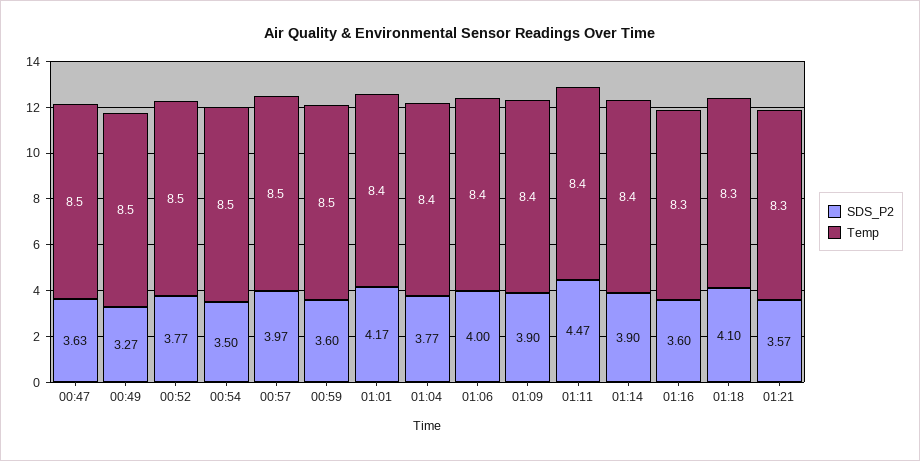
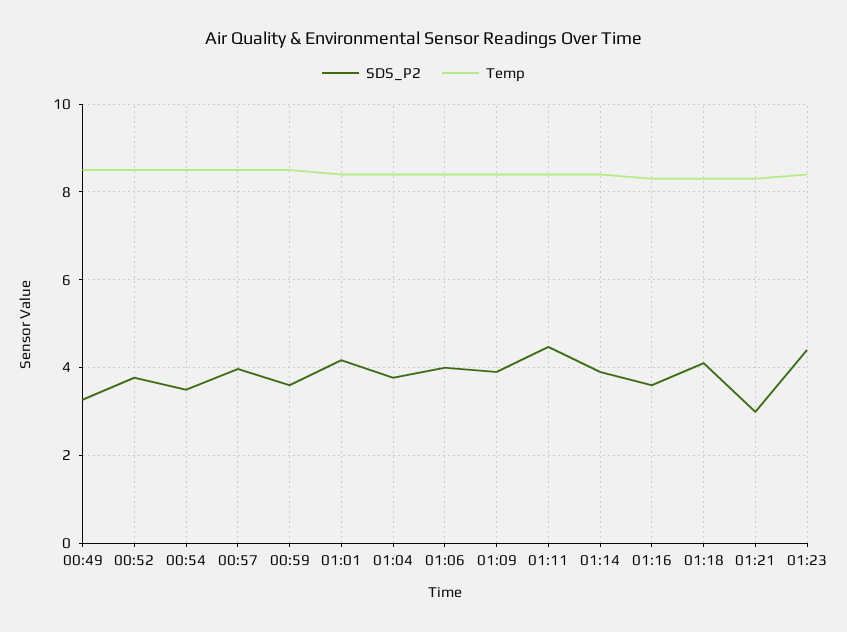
SDS_P2, 00:47: 3.63 -> none
Temp, 00:47: 8.5 -> none
SDS_P2, 01:21: 3.57 -> 3
SDS_P2, 01:23: none -> 4.4
Temp, 01:23: none -> 8.4

